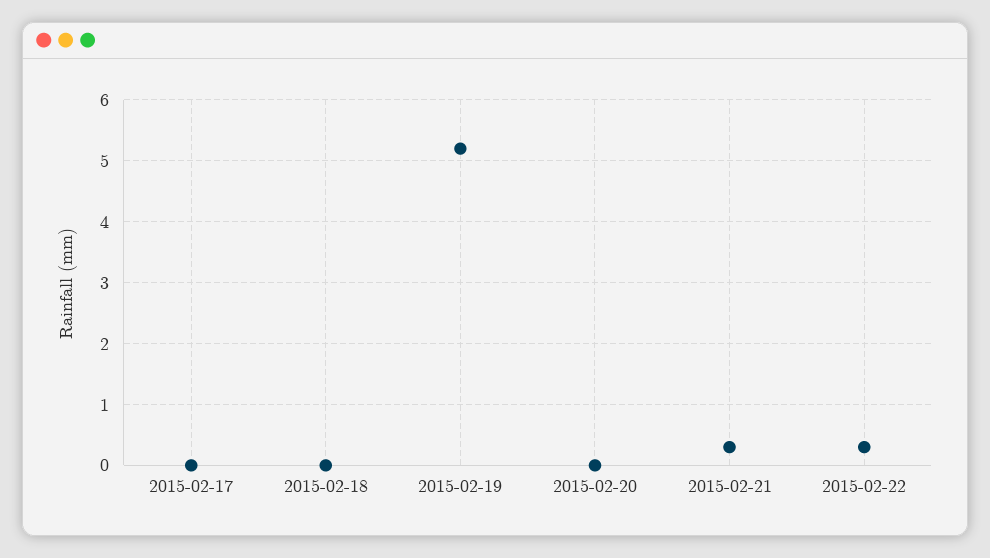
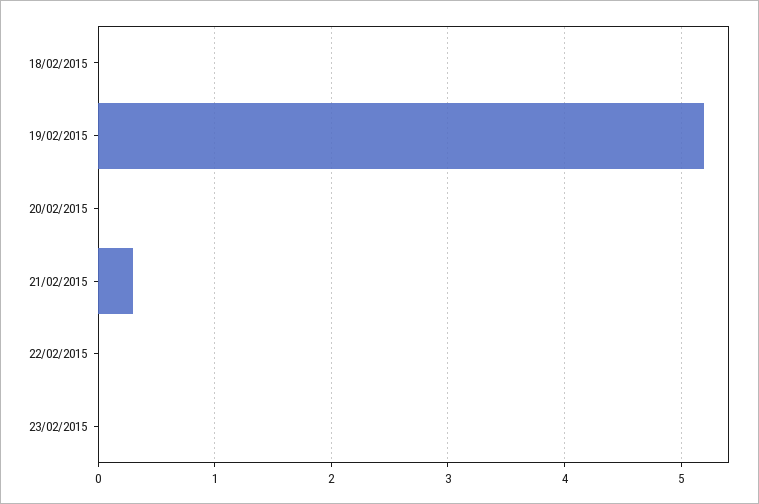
2015-02-17: 0 -> none
2015-02-22: 0.3 -> 0
23/02/2015: none -> 0

